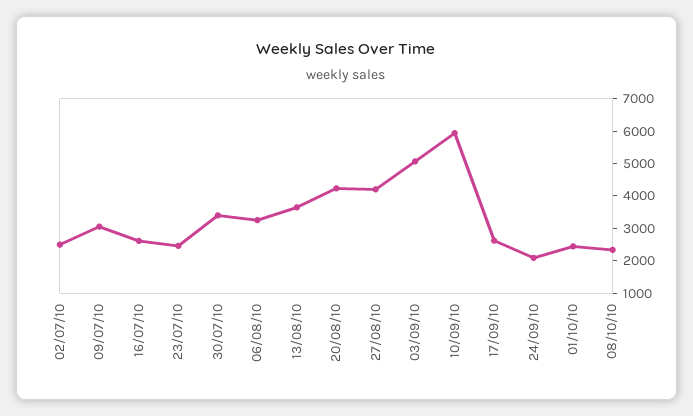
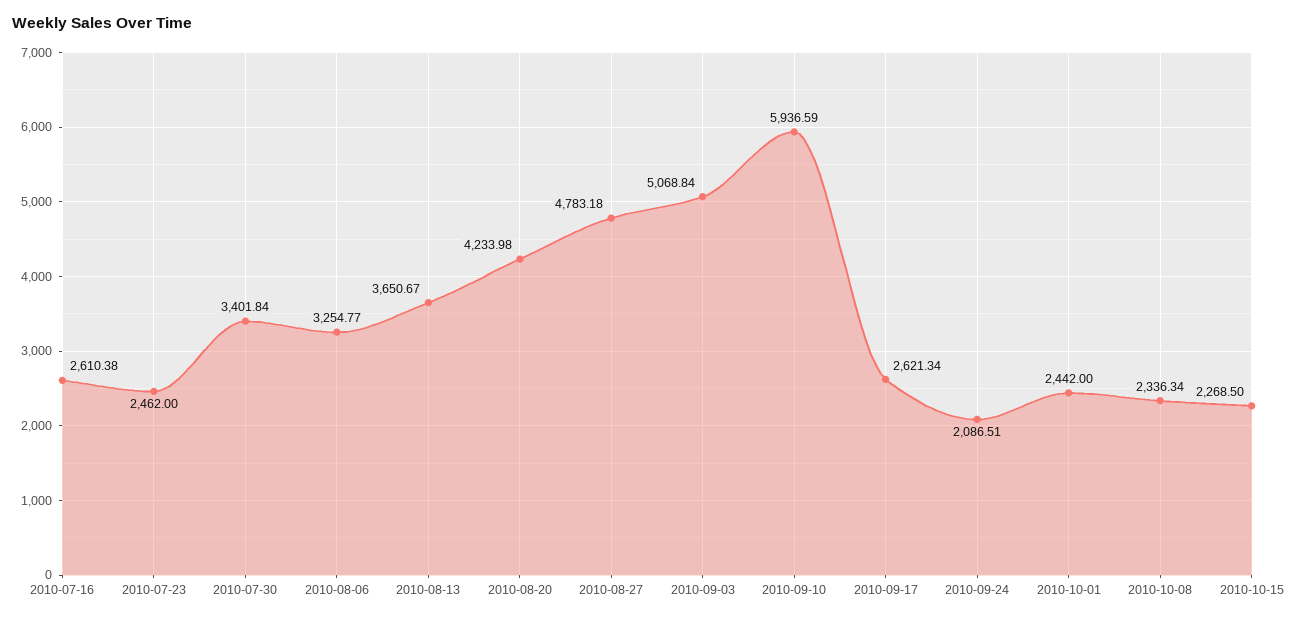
02/07/10: 2500 -> none
09/07/10: 3000 -> none
27/08/10: 4250 -> 4783.18
2010-10-15: none -> 2268.5

